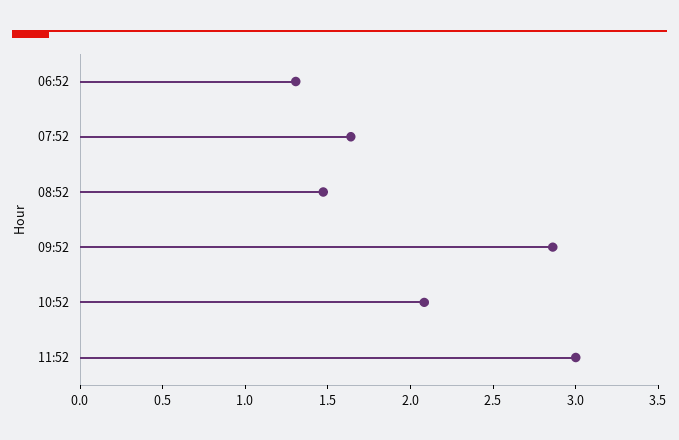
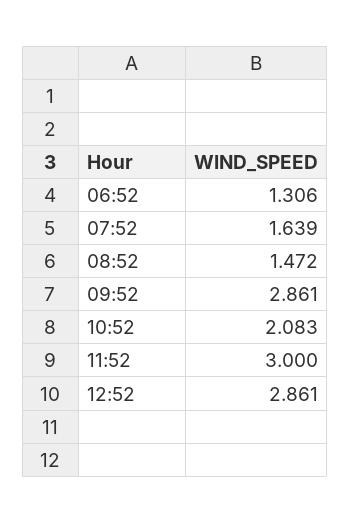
12:52: none -> 2.861

